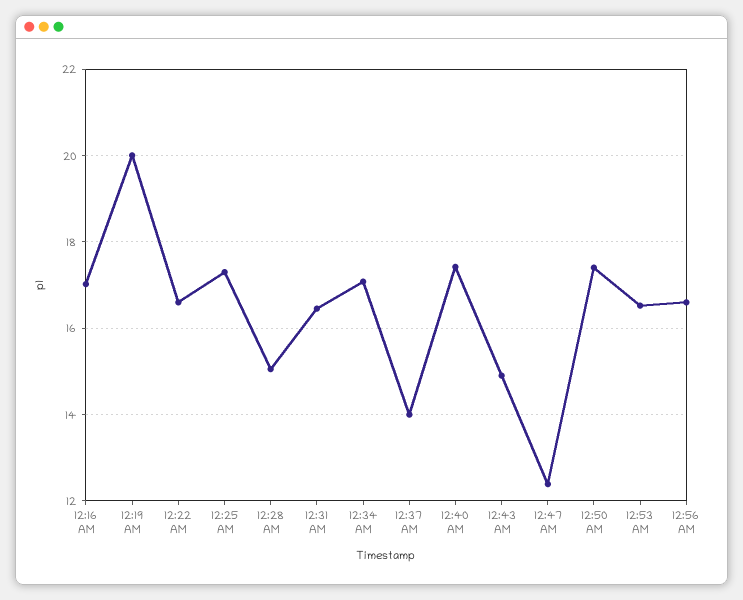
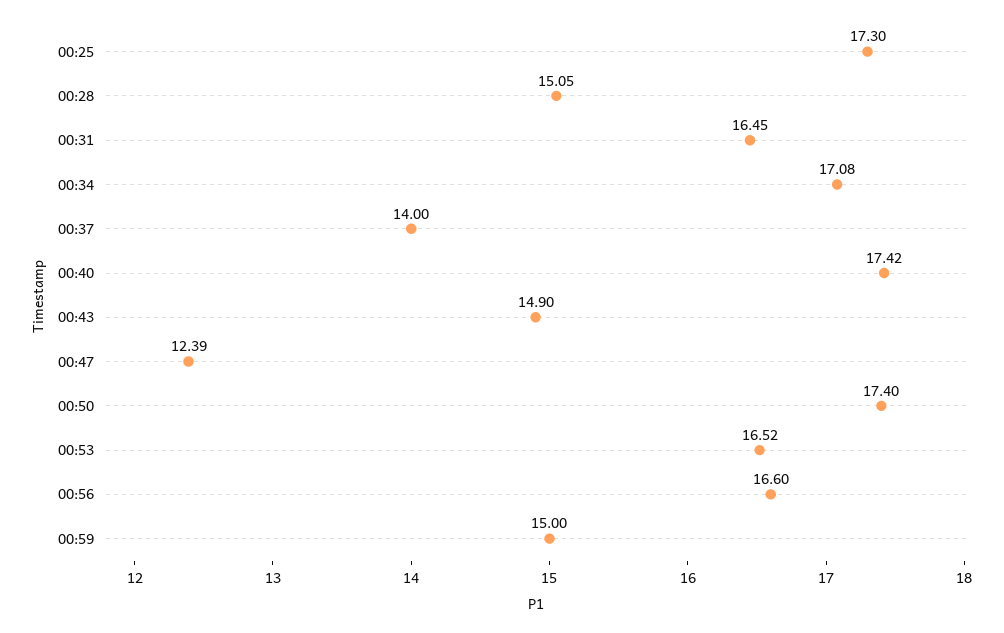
12:16 AM: 17 -> none
12:19 AM: 20 -> none
12:22 AM: 16.6 -> none
00:59: none -> 15

